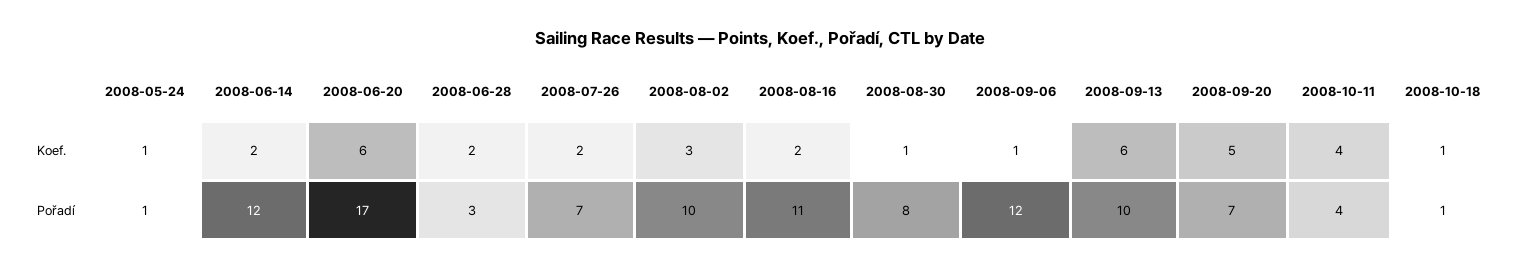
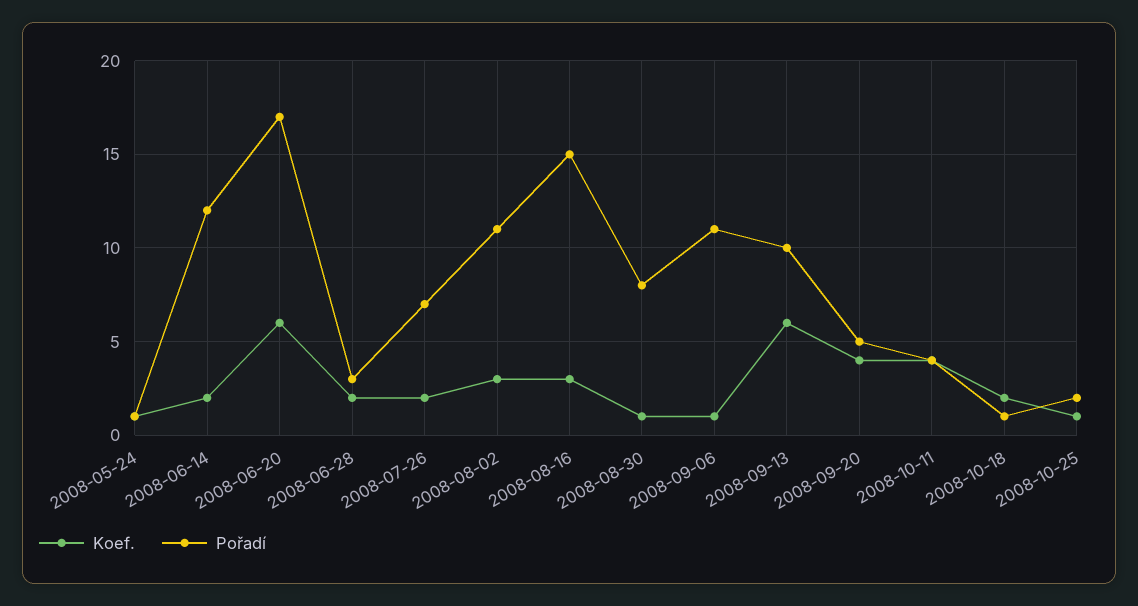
Koef., 2008-08-16: 2 -> 3
Koef., 2008-09-20: 5 -> 4
Koef., 2008-10-18: 1 -> 2
Pořadí, 2008-08-02: 10 -> 11
Pořadí, 2008-08-16: 11 -> 15
Pořadí, 2008-09-06: 12 -> 11
Pořadí, 2008-09-20: 7 -> 5
Koef., 2008-10-25: none -> 1
Pořadí, 2008-10-25: none -> 2

